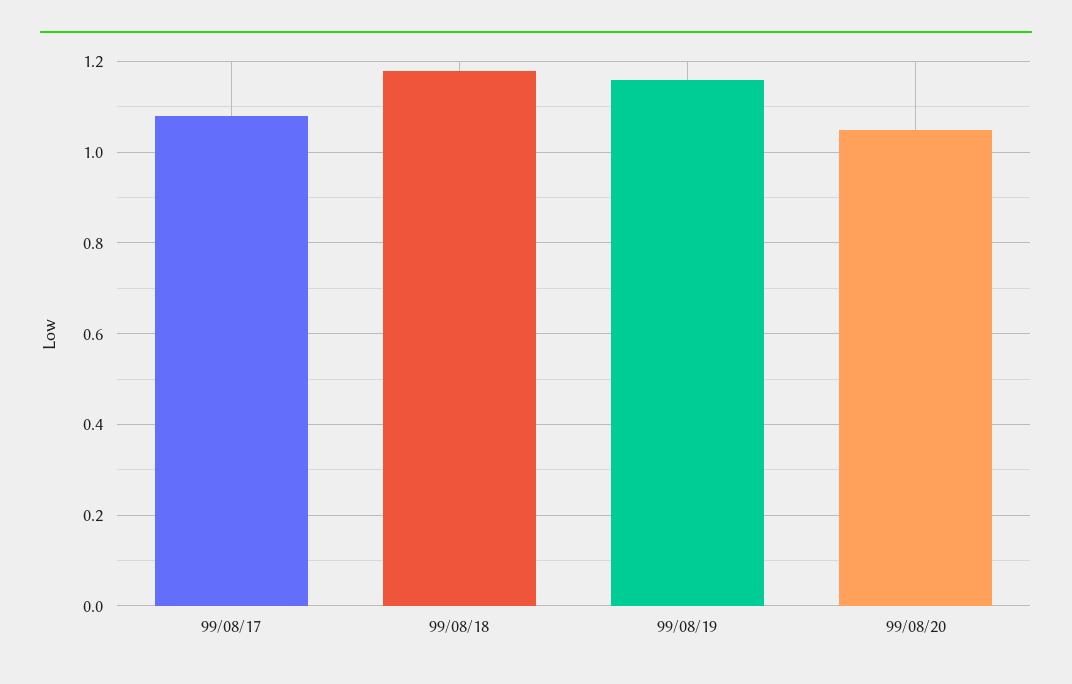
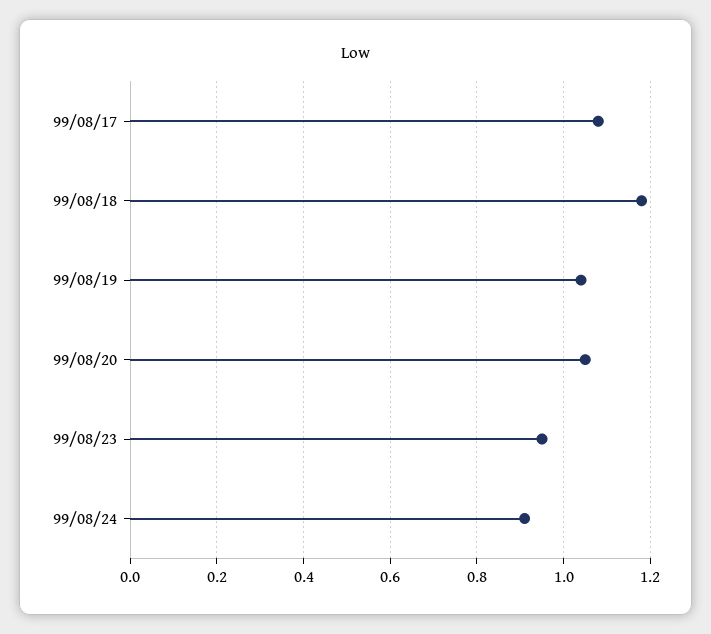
99/08/19: 1.15 -> 1.05
99/08/23: none -> 0.95
99/08/24: none -> 0.9

